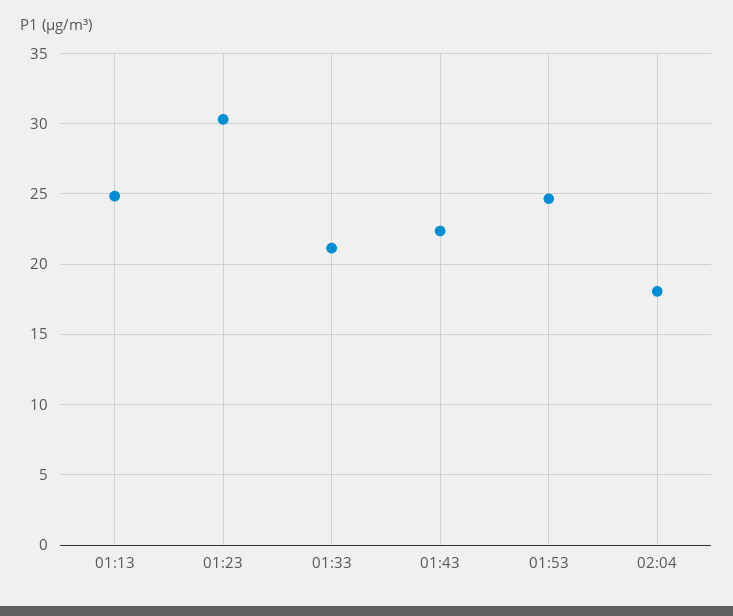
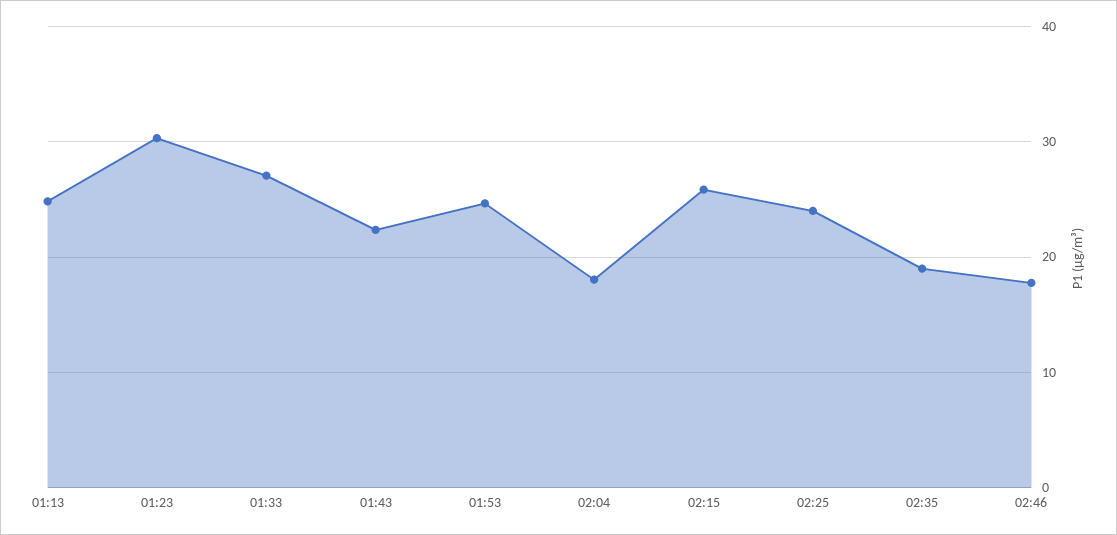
01:33: 21 -> 27
02:15: none -> 26
02:25: none -> 24
02:35: none -> 19
02:46: none -> 18

